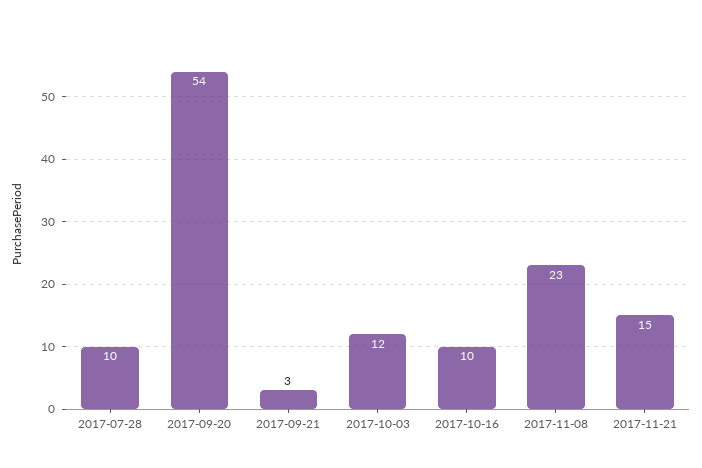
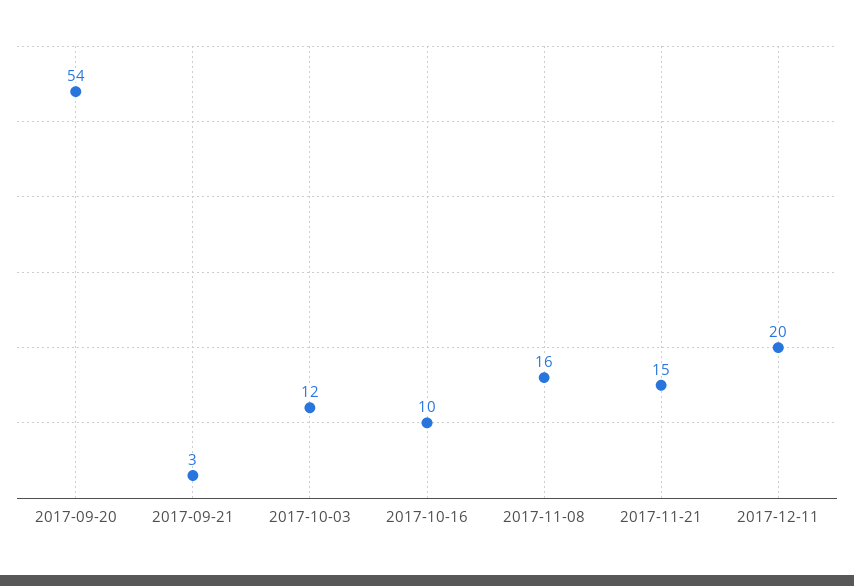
2017-07-28: 10 -> none
2017-11-08: 23 -> 16
2017-12-11: none -> 20

